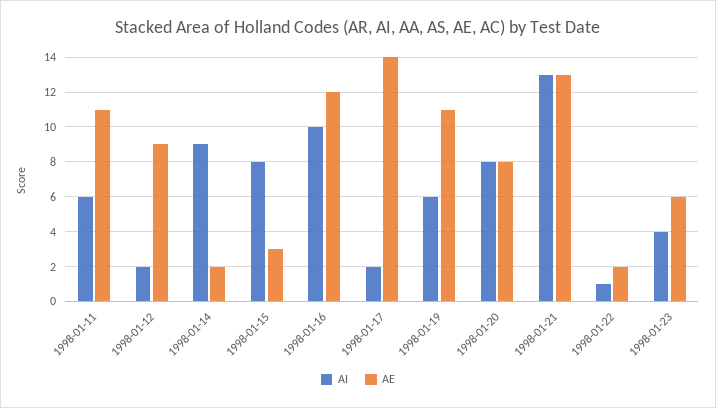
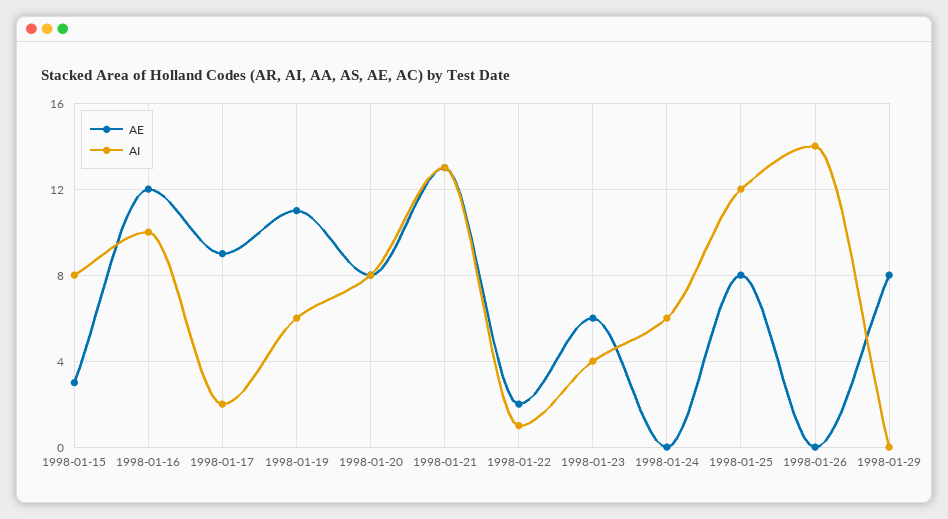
AI, 1998-01-11: 6 -> none
AE, 1998-01-11: 11 -> none
AI, 1998-01-12: 2 -> none
AE, 1998-01-12: 9 -> none
AI, 1998-01-14: 9 -> none
AE, 1998-01-14: 2 -> none
AE, 1998-01-17: 14 -> 9
AE, 1998-01-24: none -> 0
AI, 1998-01-24: none -> 6
AE, 1998-01-25: none -> 8
AI, 1998-01-25: none -> 12
AE, 1998-01-26: none -> 0
AI, 1998-01-26: none -> 14
AE, 1998-01-29: none -> 8
AI, 1998-01-29: none -> 0

